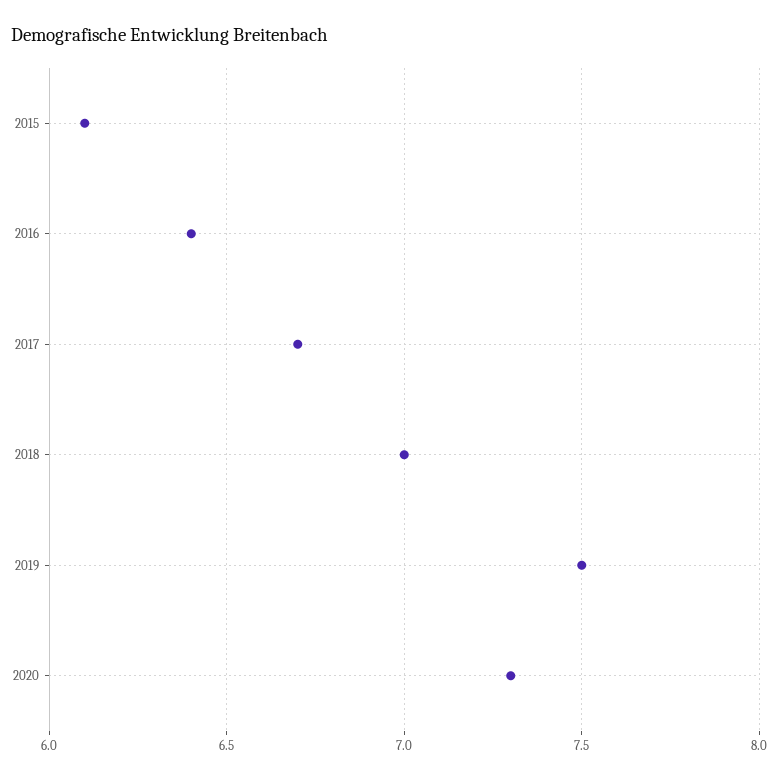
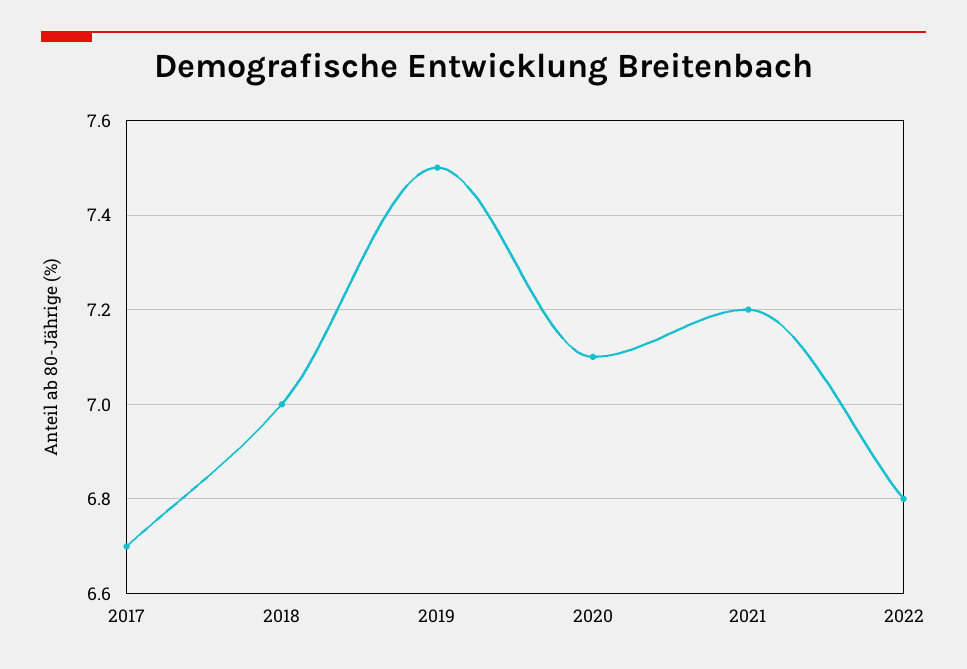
2015: 6.1 -> none
2016: 6.4 -> none
2020: 7.3 -> 7.1
2021: none -> 7.2
2022: none -> 6.8

